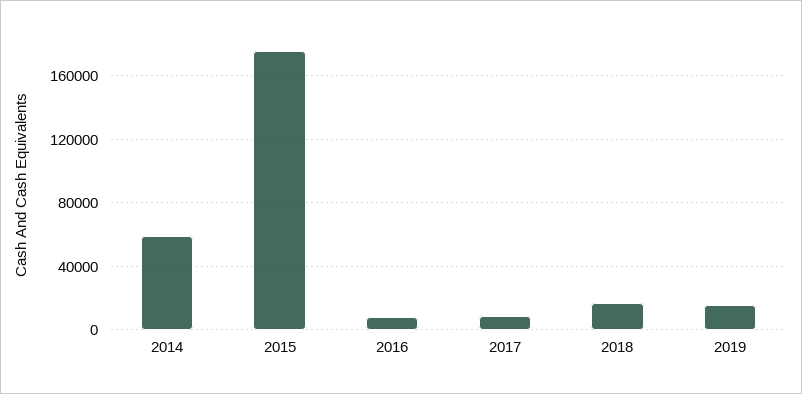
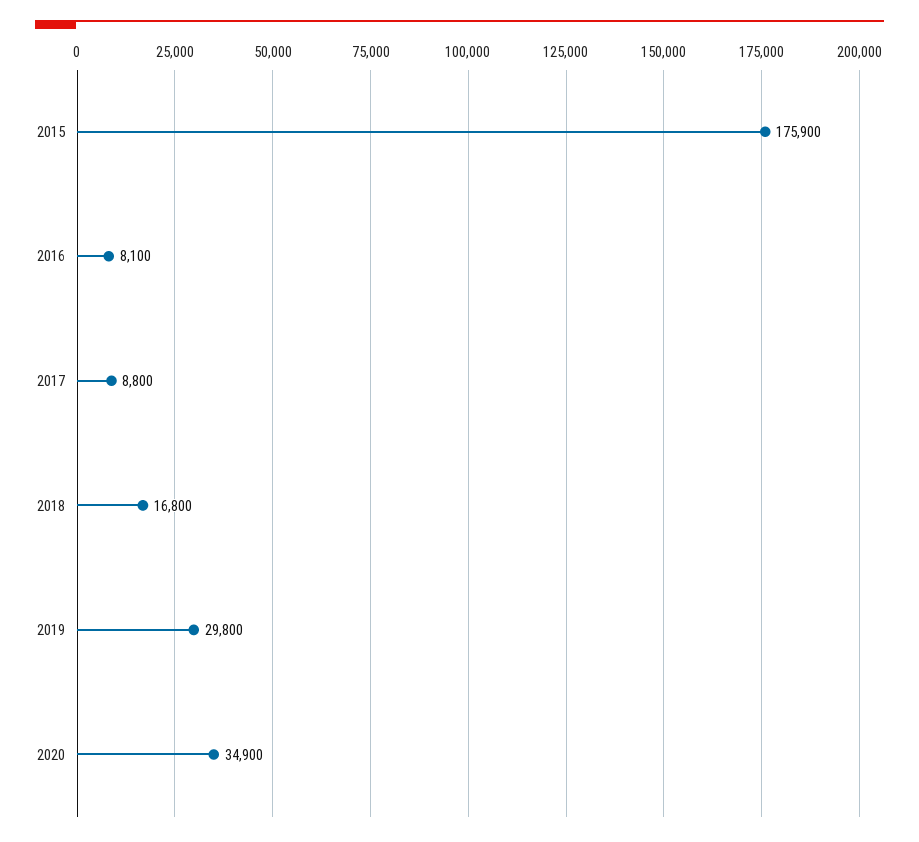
2014: 60000 -> none
2019: 15000 -> 29800
2020: none -> 34900

